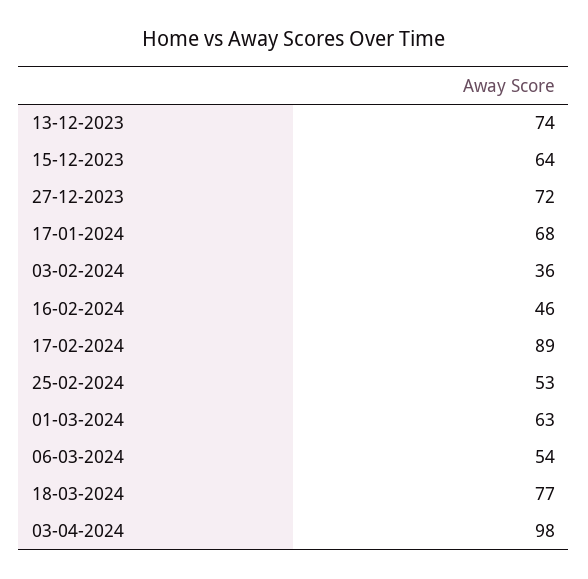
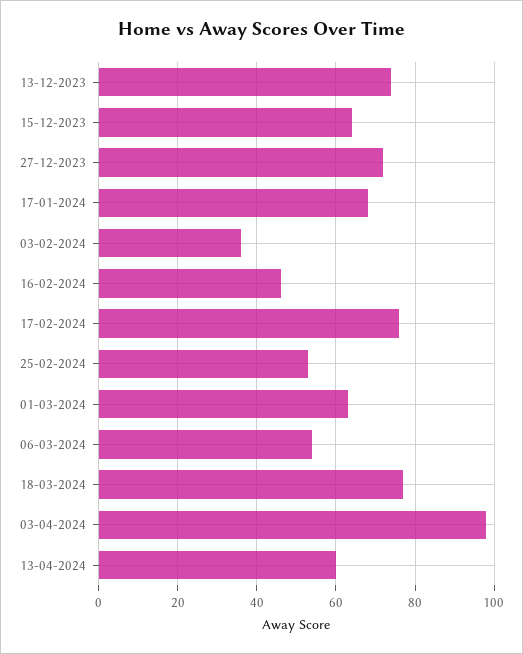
17-02-2024: 89 -> 75
13-04-2024: none -> 60

